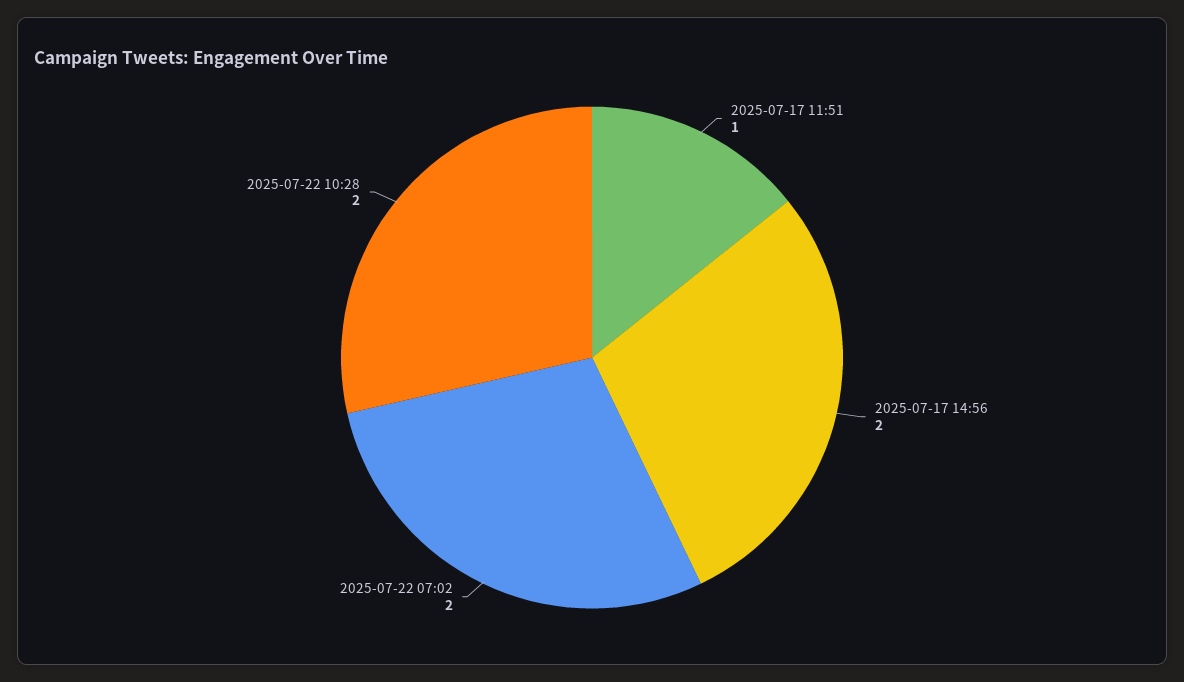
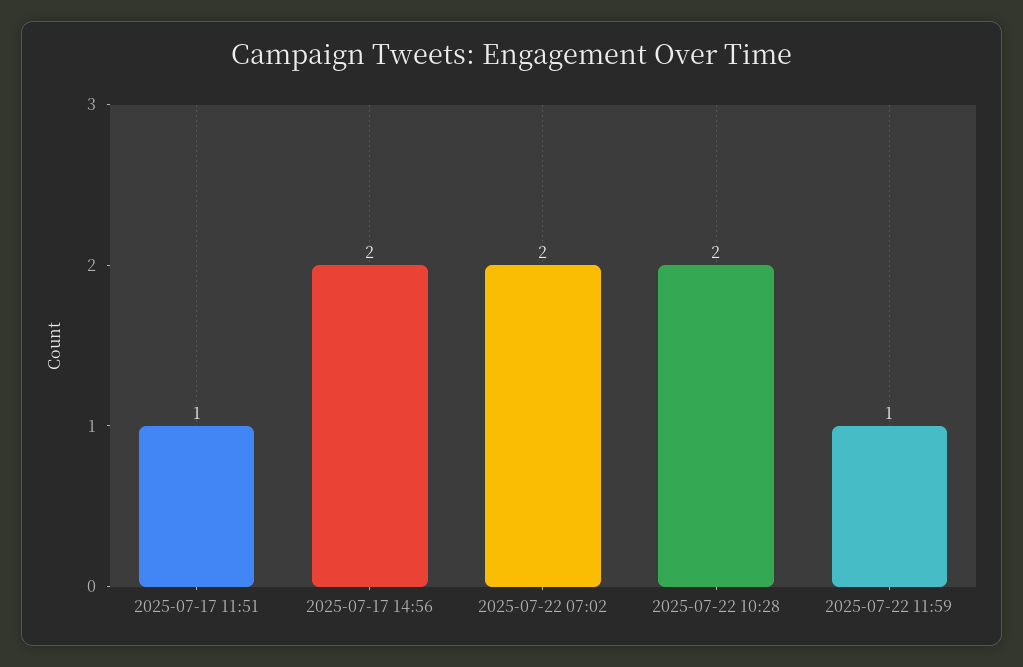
2025-07-22 11:59: none -> 1

